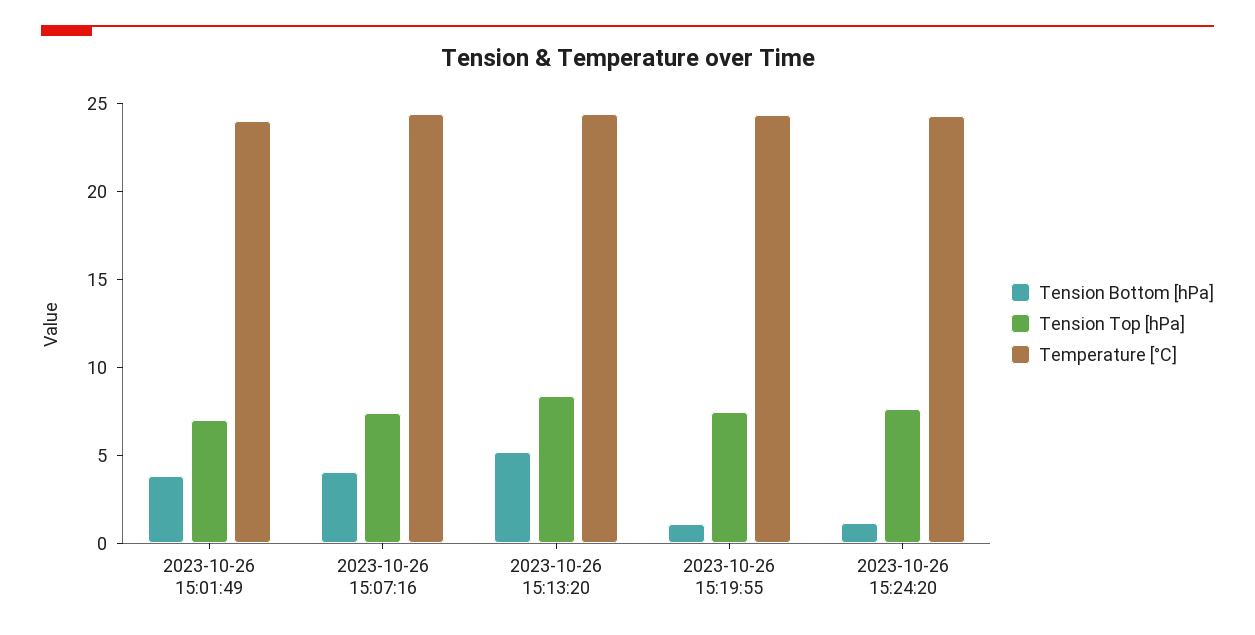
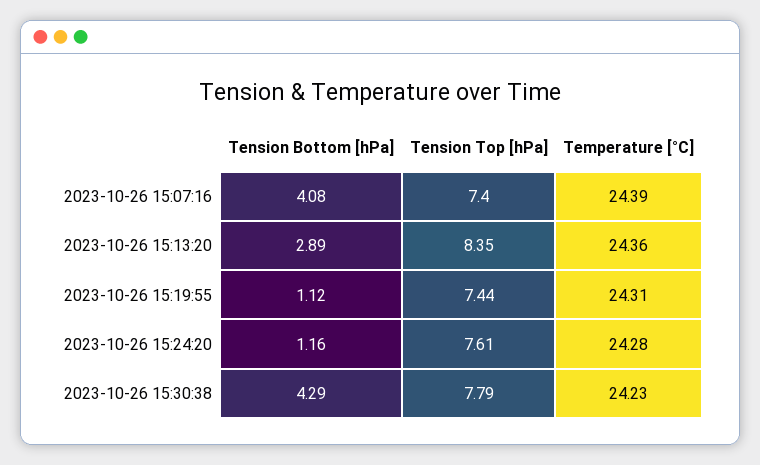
Tension Bottom [hPa], 2023-10-26 15:01:49: 4 -> none
Tension Top [hPa], 2023-10-26 15:01:49: 7 -> none
Temperature [°C], 2023-10-26 15:01:49: 24 -> none
Tension Bottom [hPa], 2023-10-26 15:13:20: 5 -> 2.89
Tension Bottom [hPa], 2023-10-26 15:30:38: none -> 4.29
Tension Top [hPa], 2023-10-26 15:30:38: none -> 7.79
Temperature [°C], 2023-10-26 15:30:38: none -> 24.23

